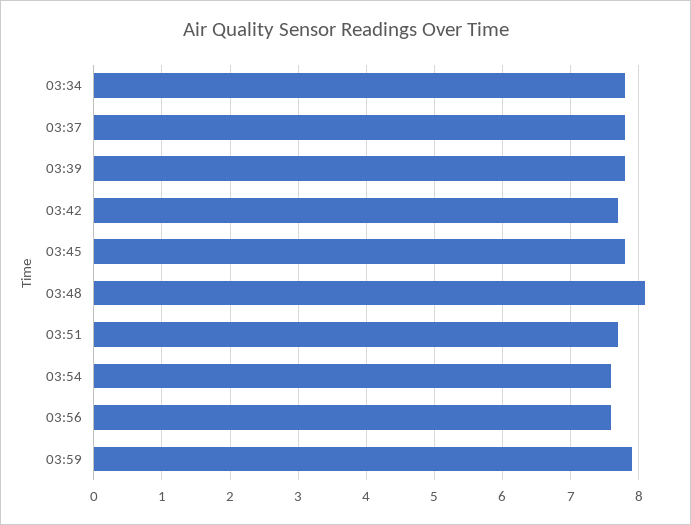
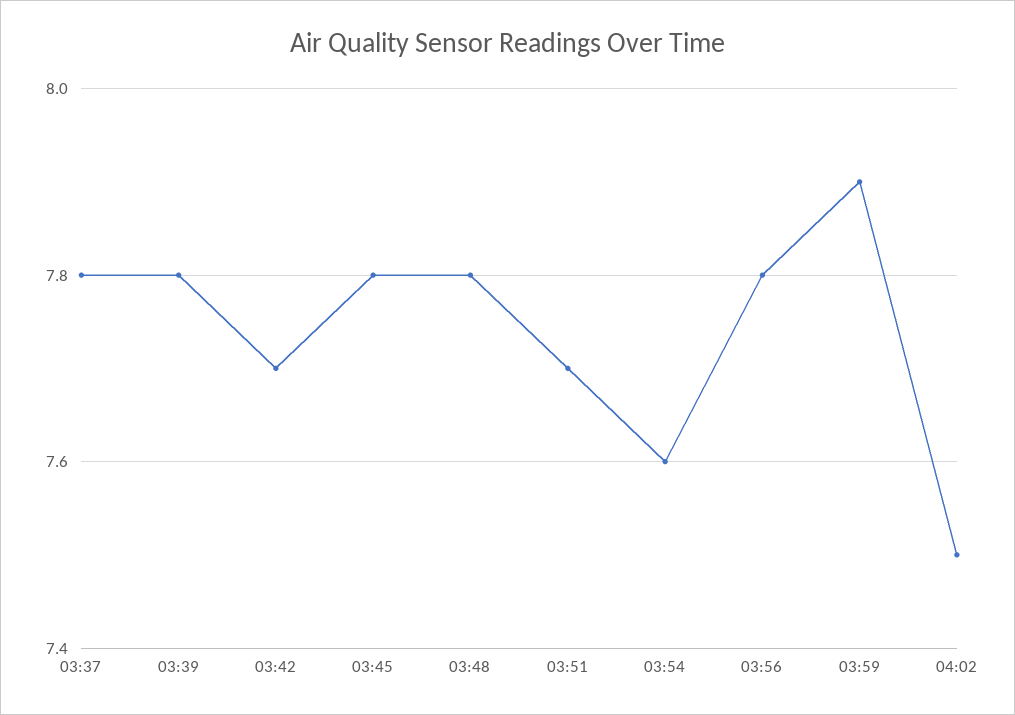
03:34: 7.8 -> none
03:48: 8.1 -> 7.8
03:56: 7.6 -> 7.8
04:02: none -> 7.5

